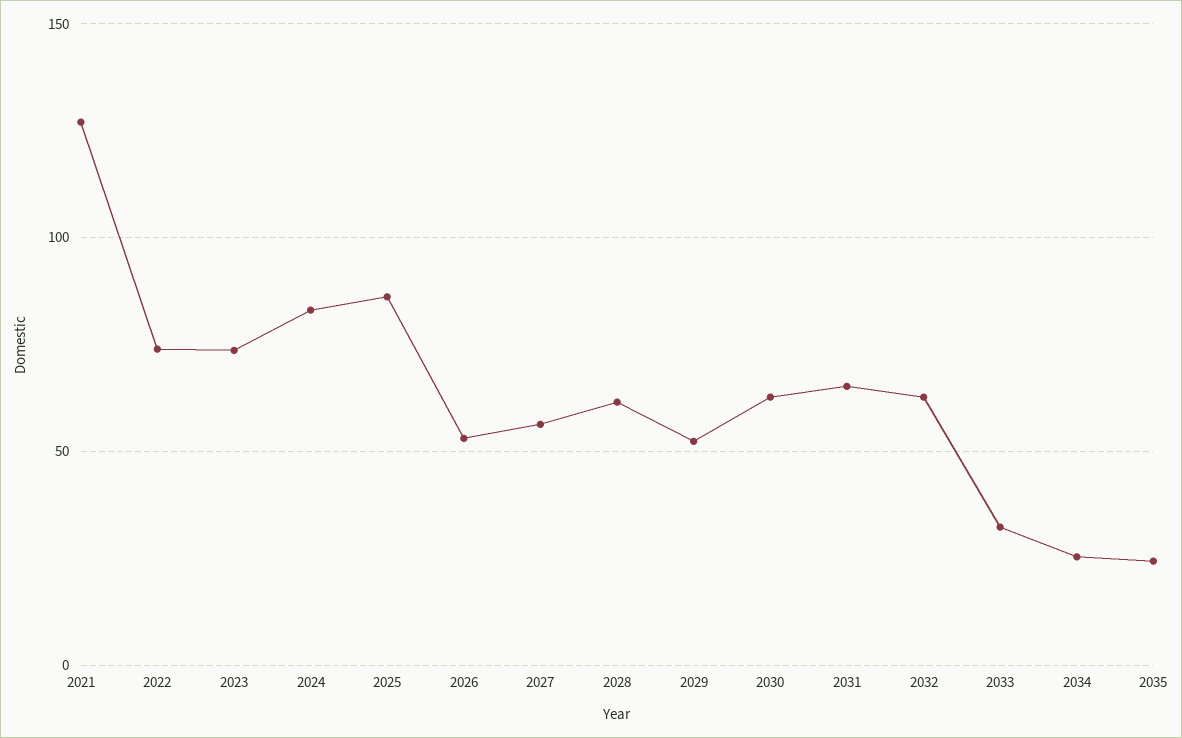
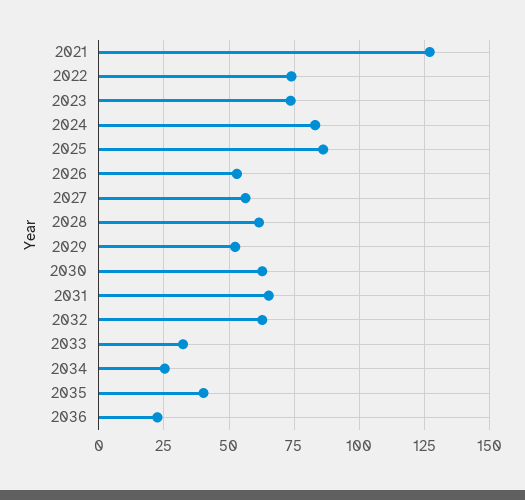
2035: 25 -> 40
2036: none -> 22.5

